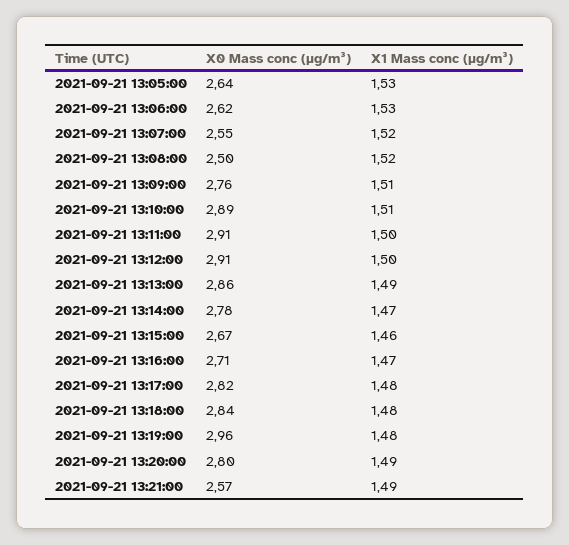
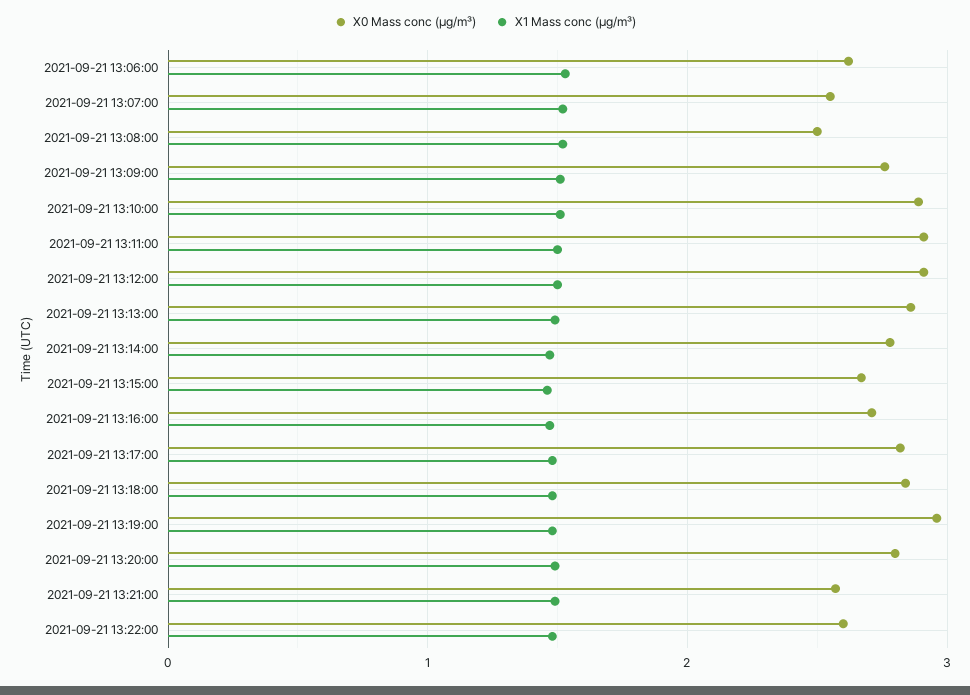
X0 Mass conc (μg/m³), 2021-09-21 13:05:00: 2.64 -> none
X1 Mass conc (μg/m³), 2021-09-21 13:05:00: 1.53 -> none
X0 Mass conc (μg/m³), 2021-09-21 13:22:00: none -> 2.6
X1 Mass conc (μg/m³), 2021-09-21 13:22:00: none -> 1.5

